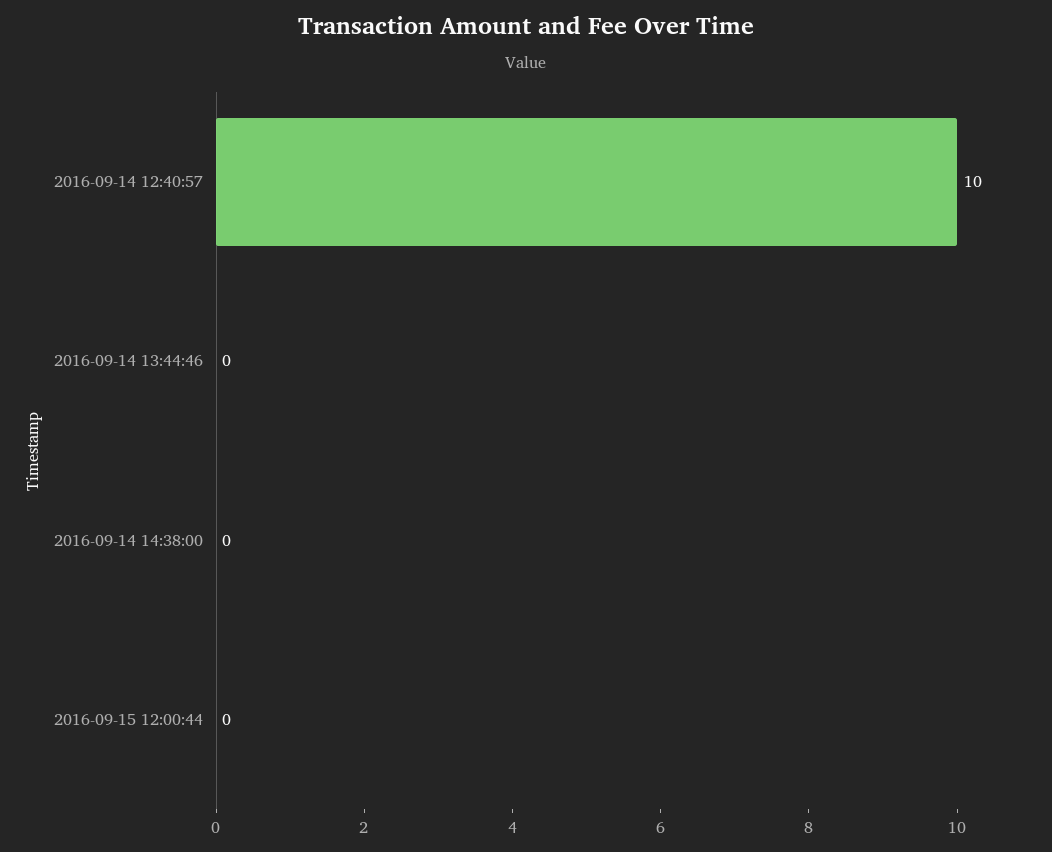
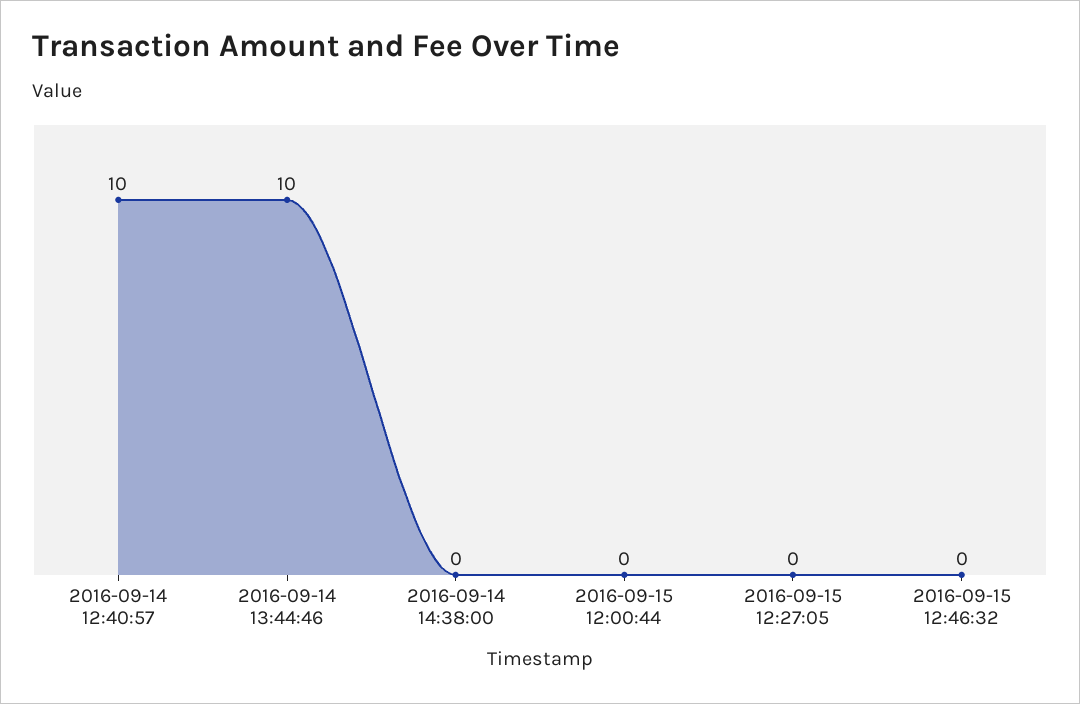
2016-09-14 13:44:46: 0 -> 10
2016-09-15 12:27:05: none -> 0
2016-09-15 12:46:32: none -> 0

